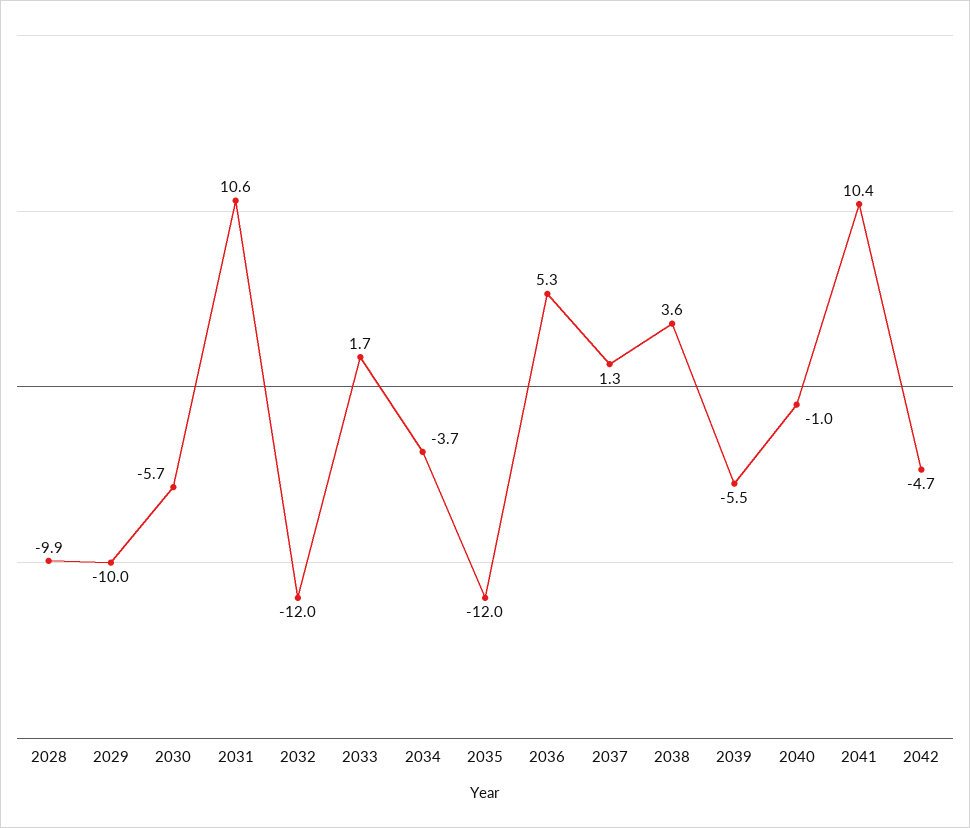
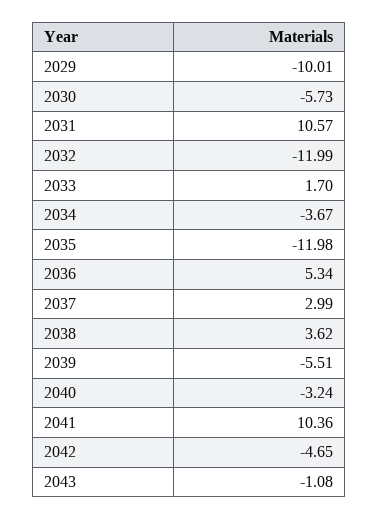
2028: -9.9 -> none
2037: 1.3 -> 2.99
2040: -1 -> -3.24
2043: none -> -1.08

